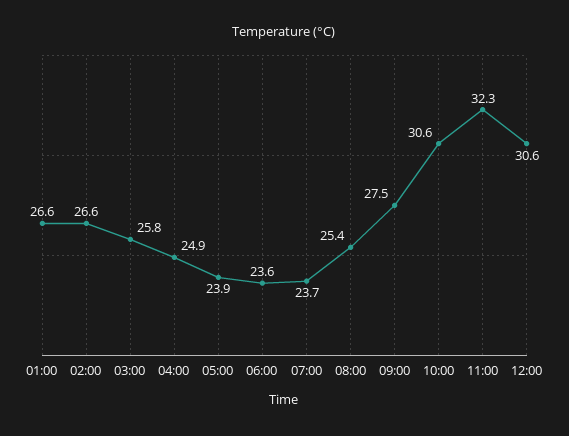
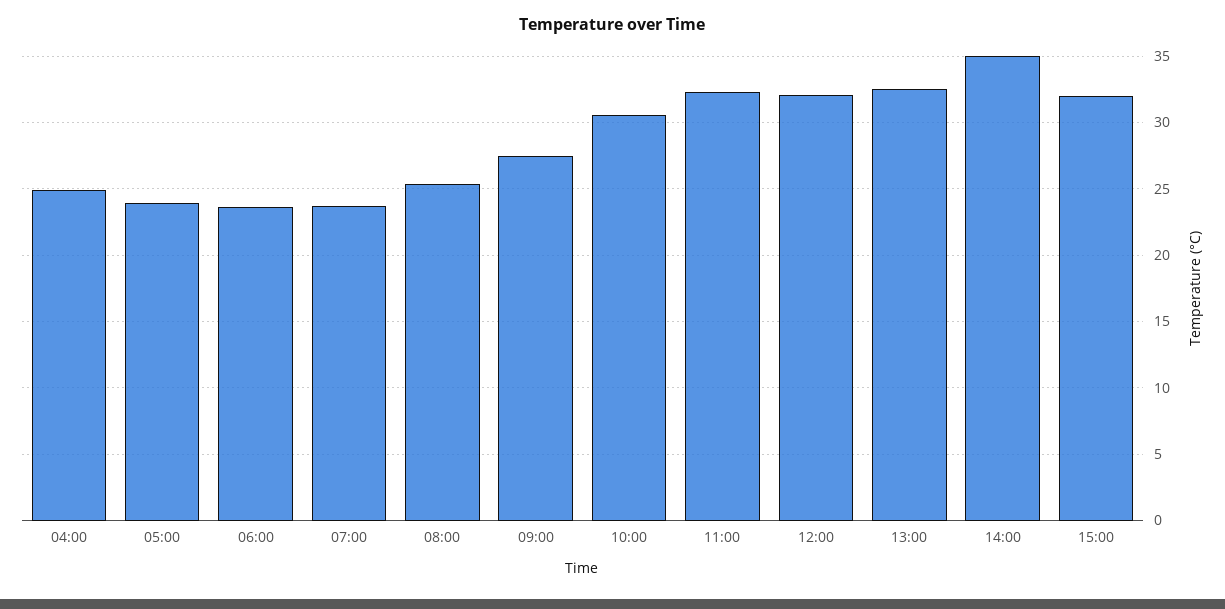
01:00: 26.6 -> none
02:00: 26.6 -> none
03:00: 25.8 -> none
12:00: 30.6 -> 32
13:00: none -> 32.5
14:00: none -> 35
15:00: none -> 32

